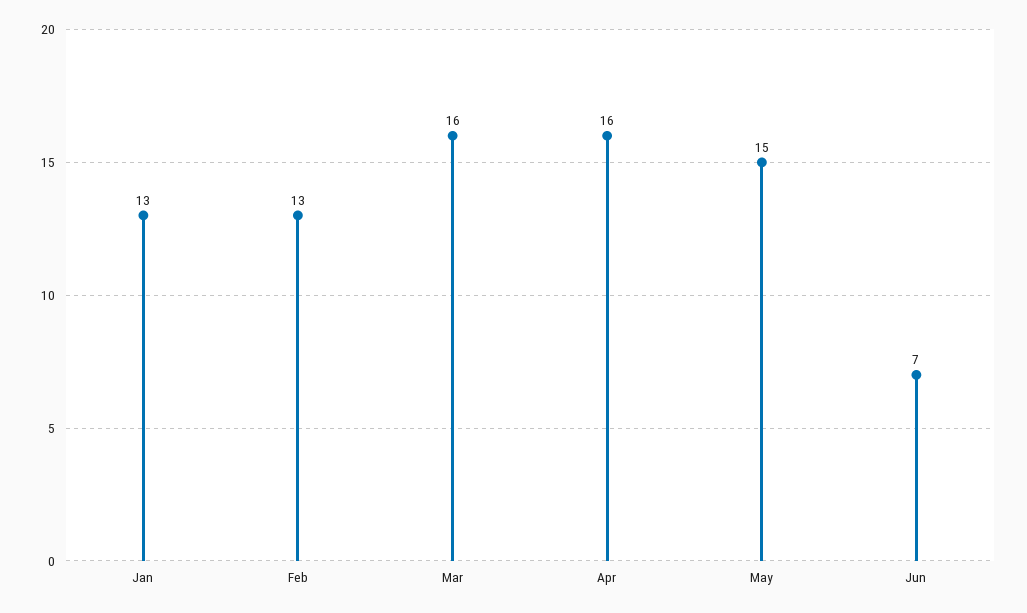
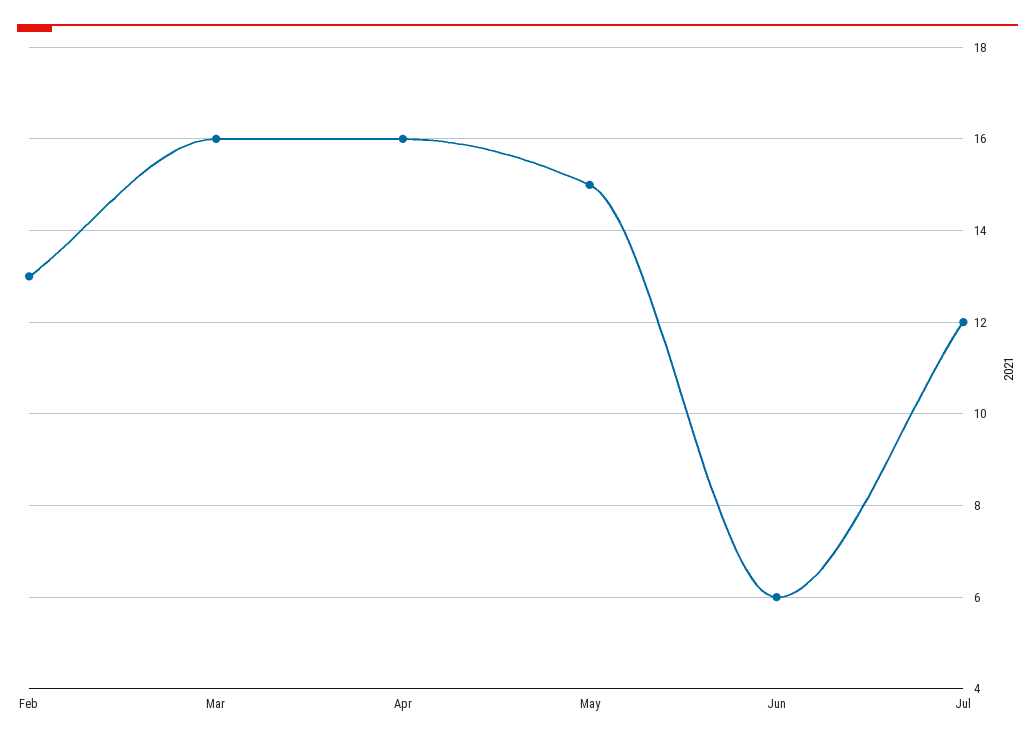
Jan: 13 -> none
Jun: 7 -> 6
Jul: none -> 12

